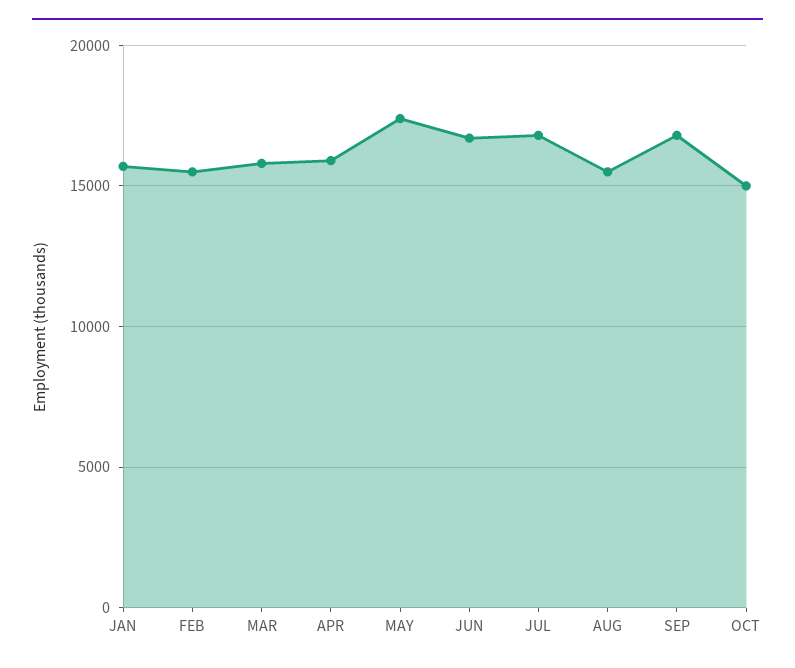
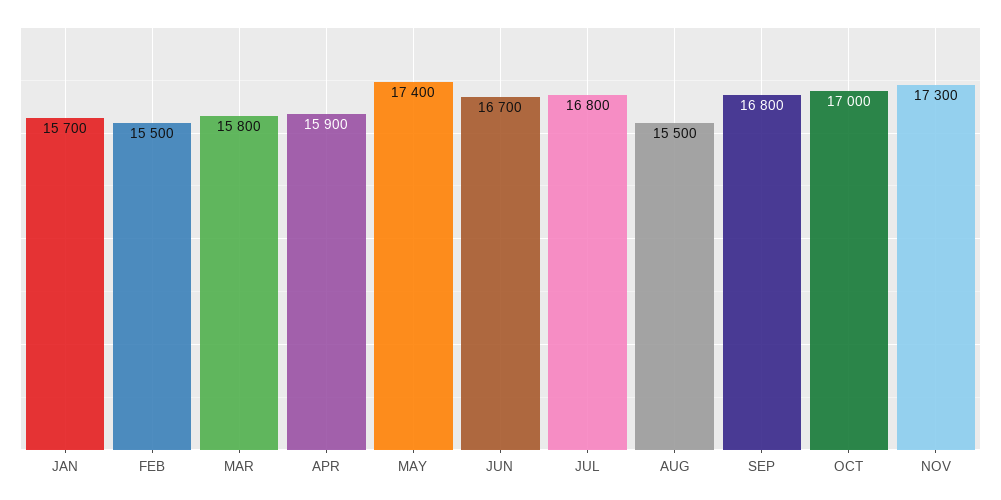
OCT: 15000 -> 17000
NOV: none -> 17300

